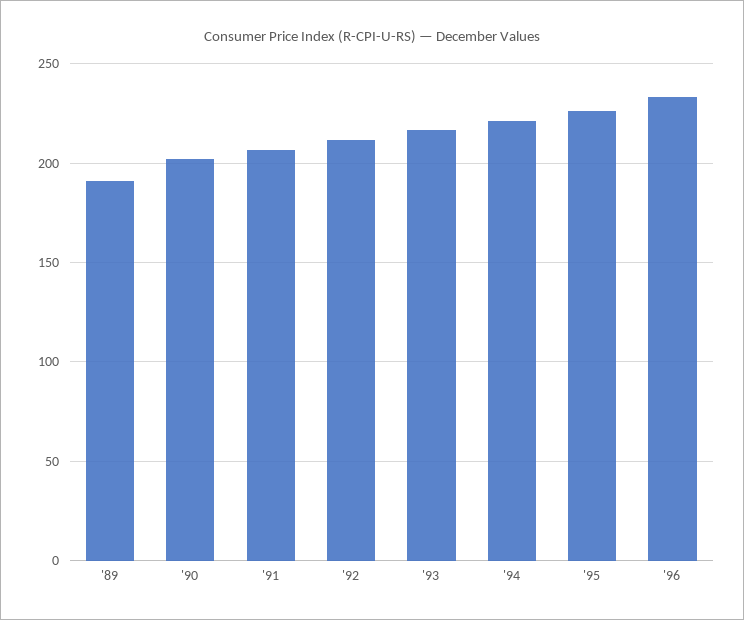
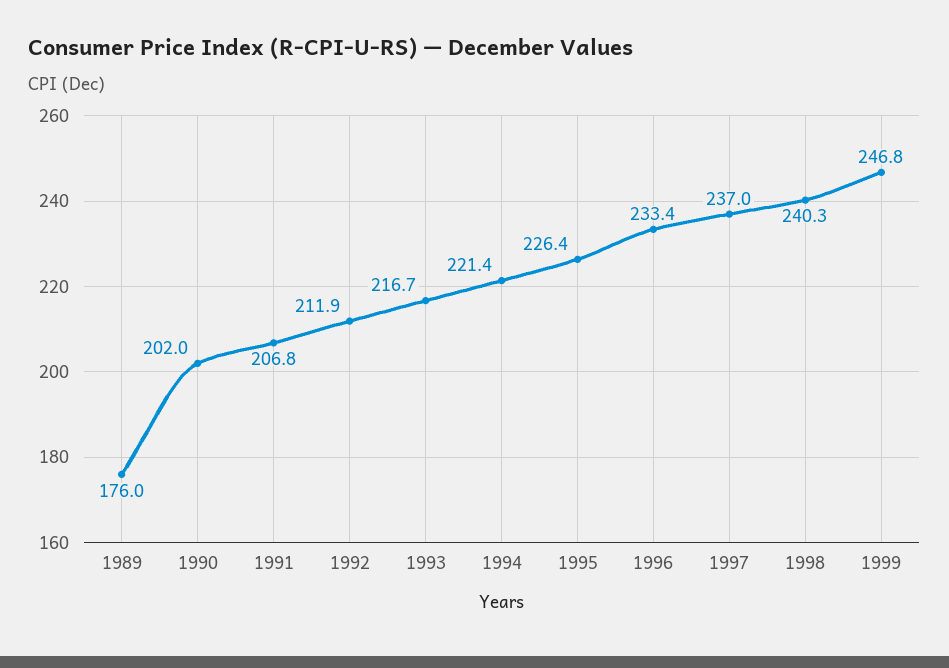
'89: 190 -> 176
1997: none -> 237
1998: none -> 240.3
1999: none -> 246.8

